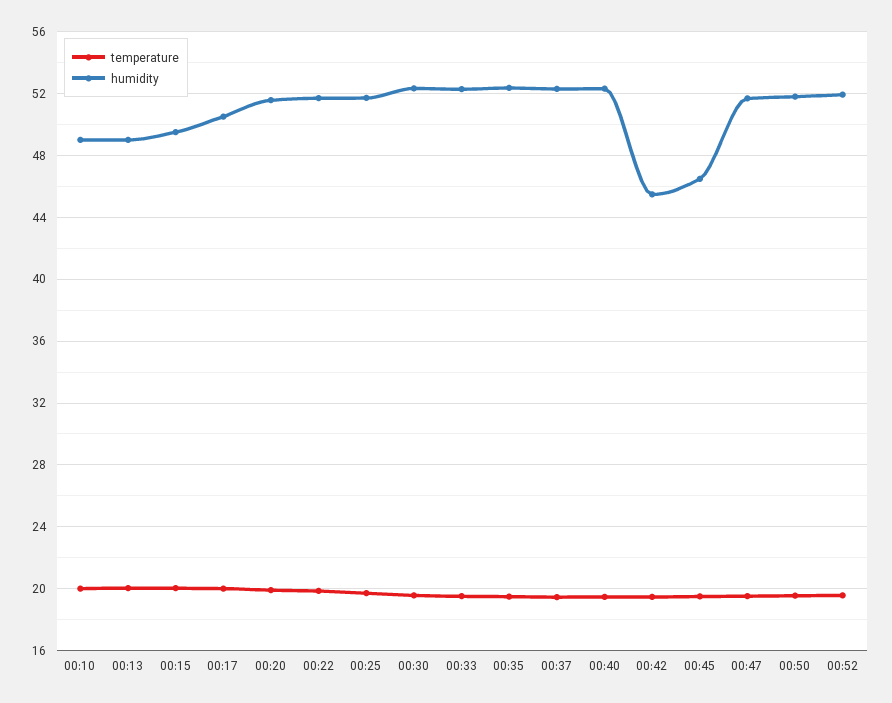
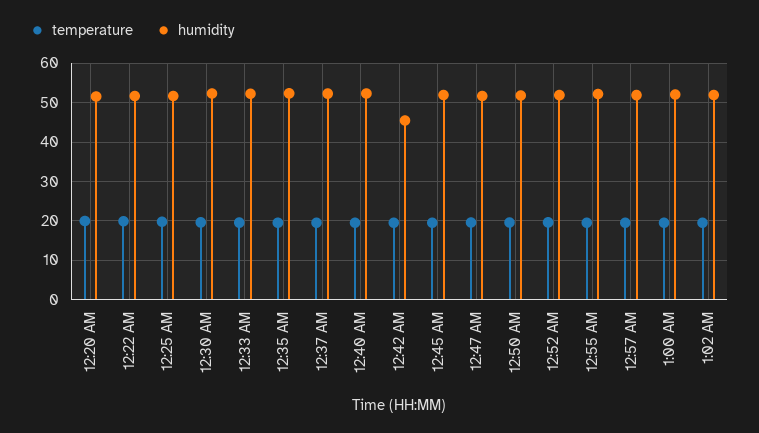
temperature, 00:10: 20 -> none
humidity, 00:10: 49 -> none
temperature, 00:13: 20 -> none
humidity, 00:13: 49 -> none
temperature, 00:15: 20 -> none
humidity, 00:15: 49.5 -> none
temperature, 00:17: 20 -> none
humidity, 00:17: 50.5 -> none
humidity, 00:45: 46.5 -> 52
temperature, 12:55 AM: none -> 20
humidity, 12:55 AM: none -> 52
temperature, 12:57 AM: none -> 20
humidity, 12:57 AM: none -> 52
temperature, 1:00 AM: none -> 20
humidity, 1:00 AM: none -> 52
temperature, 1:02 AM: none -> 20
humidity, 1:02 AM: none -> 52

